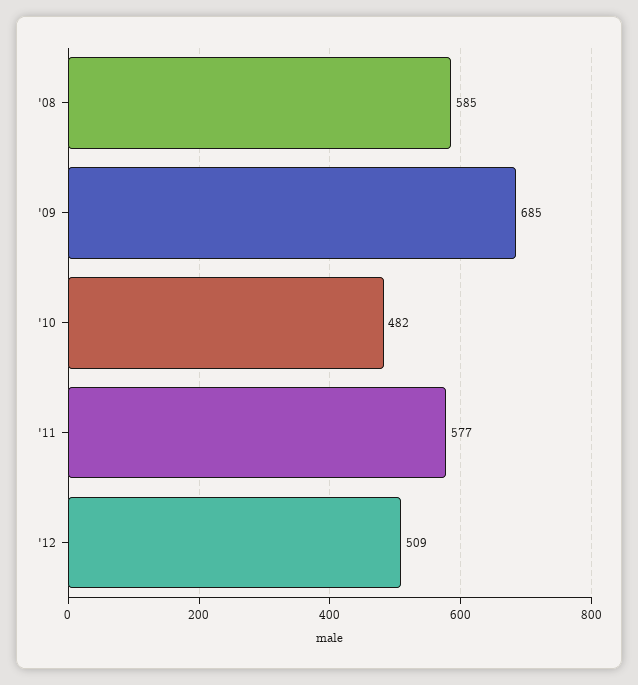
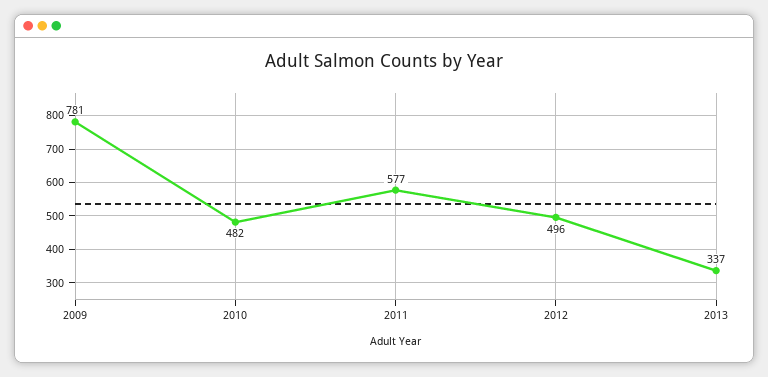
'08: 585 -> none
'09: 685 -> 781
'12: 509 -> 496
2013: none -> 337

